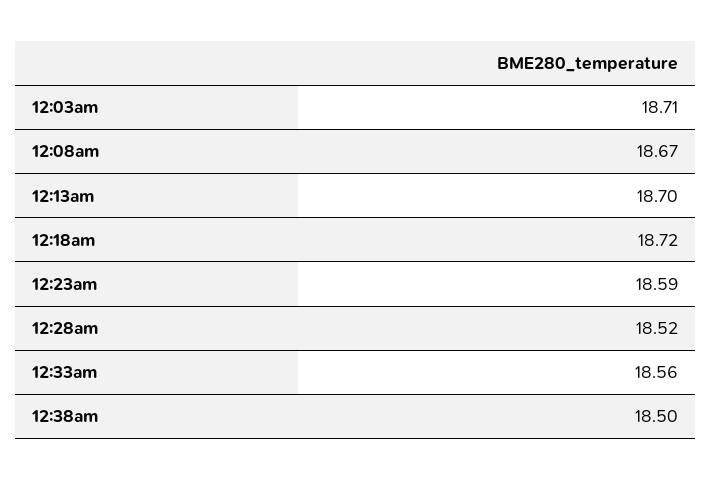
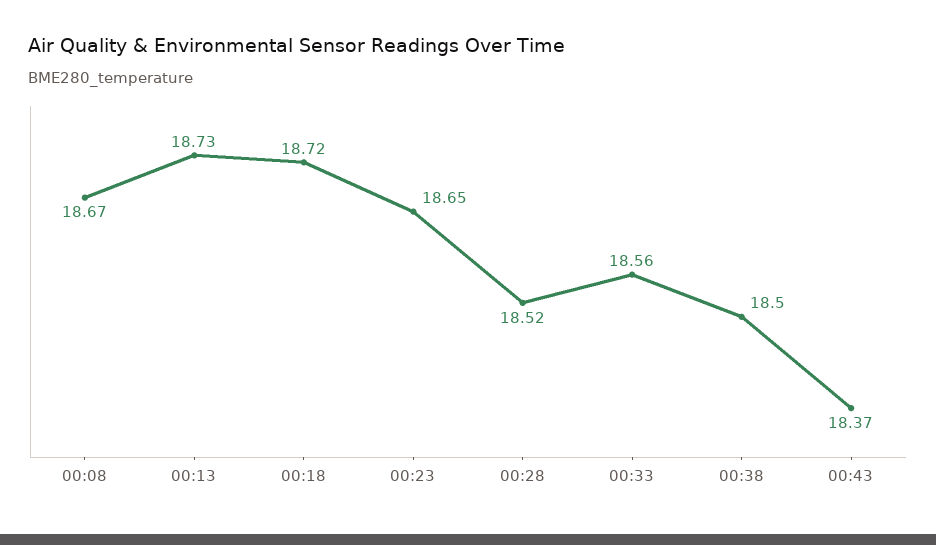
12:03am: 18.71 -> none
12:13am: 18.7 -> 18.73
12:23am: 18.59 -> 18.65
00:43: none -> 18.37

